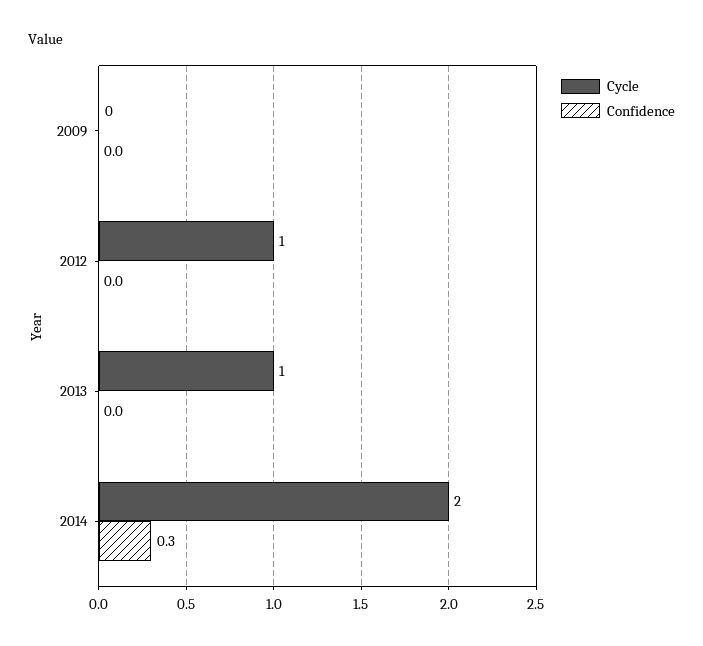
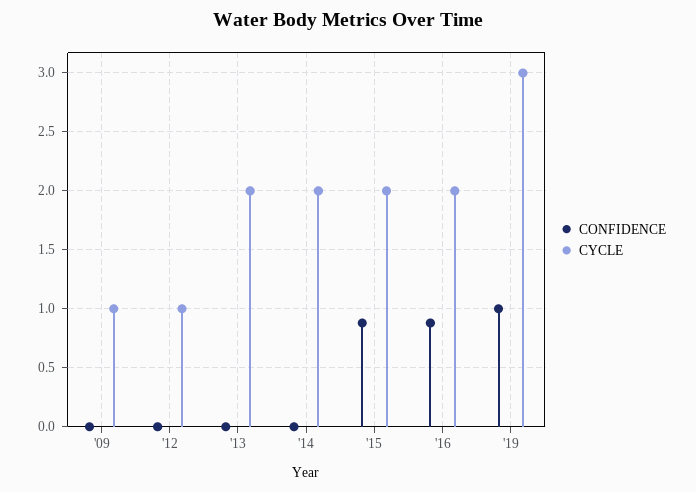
Cycle, 2009: 0 -> 1
Cycle, 2013: 1 -> 2
Confidence, 2014: 0.3 -> 0
Confidence, '15: none -> 0.9
Cycle, '15: none -> 2
Confidence, '16: none -> 0.9
Cycle, '16: none -> 2
Confidence, '19: none -> 1
Cycle, '19: none -> 3

